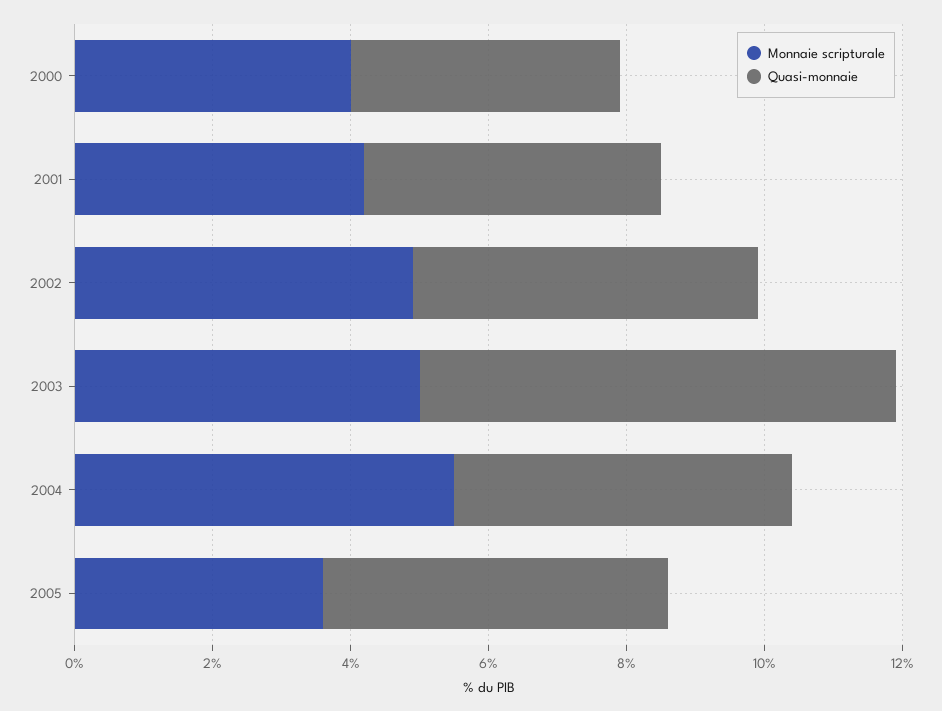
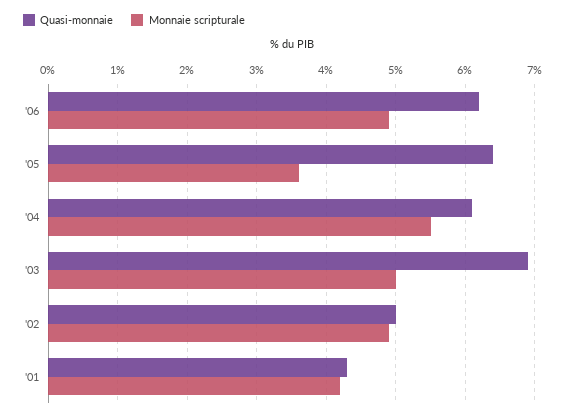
Monnaie scripturale, 2000: 4 -> none
Quasi-monnaie, 2000: 4 -> none
Quasi-monnaie, 2004: 5 -> 6.1
Quasi-monnaie, 2005: 5 -> 6.4
Quasi-monnaie, '06: none -> 6.2
Monnaie scripturale, '06: none -> 4.9

